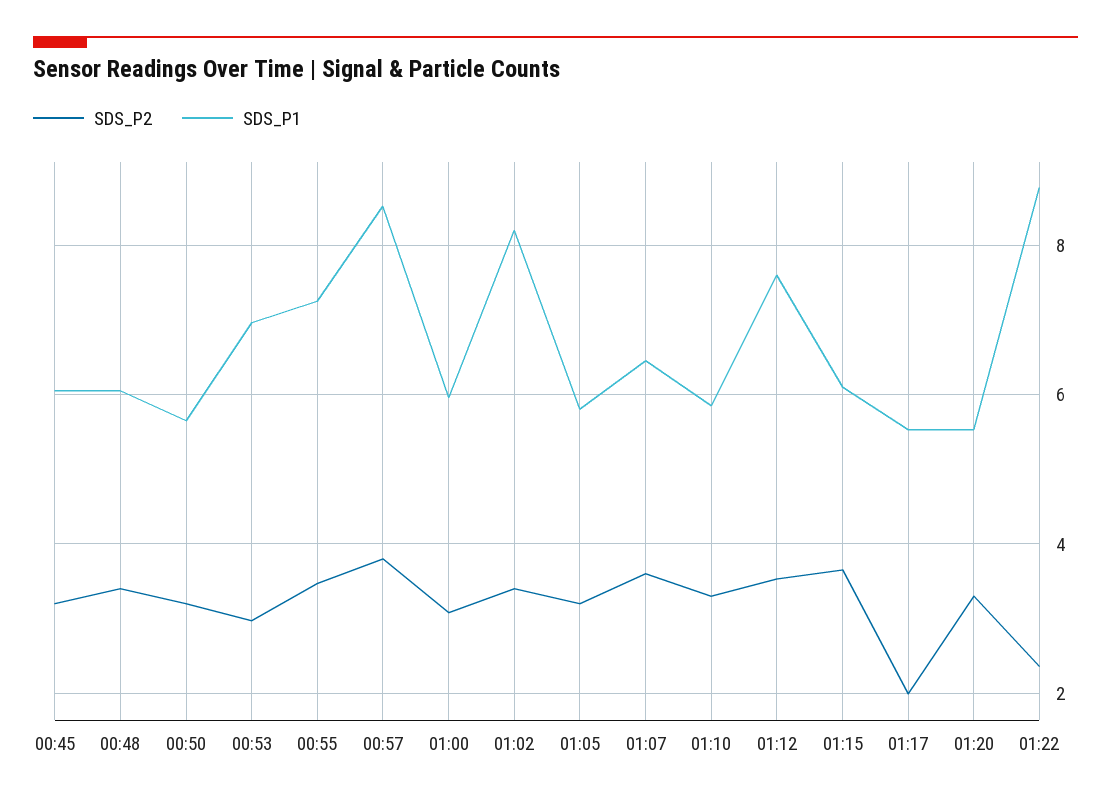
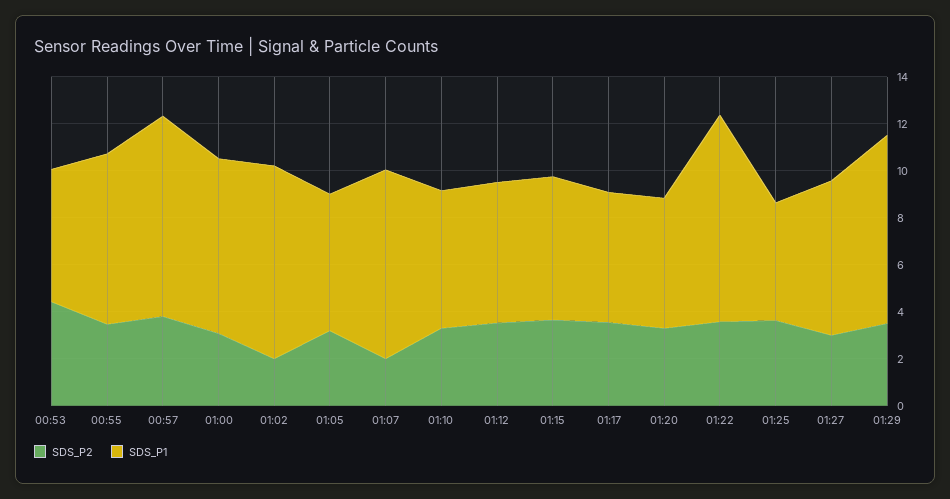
SDS_P2, 00:45: 3.2 -> none
SDS_P1, 00:45: 6 -> none
SDS_P2, 00:48: 3.4 -> none
SDS_P1, 00:48: 6 -> none
SDS_P2, 00:50: 3.2 -> none
SDS_P1, 00:50: 5.6 -> none
SDS_P2, 00:53: 3 -> 4.5
SDS_P1, 00:53: 7 -> 5.5
SDS_P1, 01:00: 6 -> 7.5
SDS_P2, 01:02: 3.4 -> 2
SDS_P2, 01:07: 3.6 -> 2
SDS_P1, 01:07: 6.4 -> 8
SDS_P1, 01:12: 7.6 -> 6
SDS_P2, 01:17: 2 -> 3.5
SDS_P2, 01:22: 2.4 -> 3.5
SDS_P2, 01:25: none -> 3.5
SDS_P1, 01:25: none -> 5
SDS_P2, 01:27: none -> 3
SDS_P1, 01:27: none -> 6.5
SDS_P2, 01:29: none -> 3.5
SDS_P1, 01:29: none -> 8

